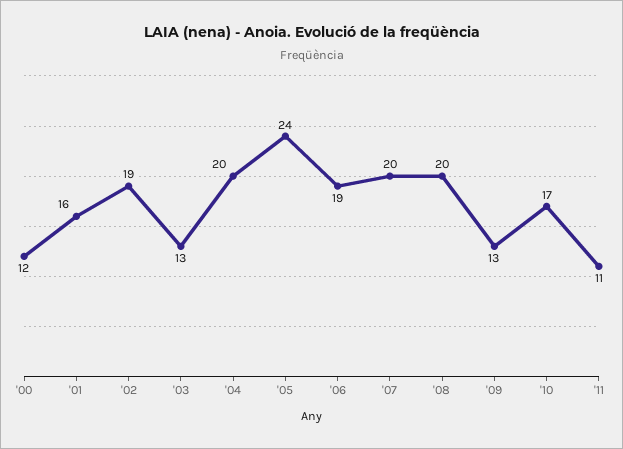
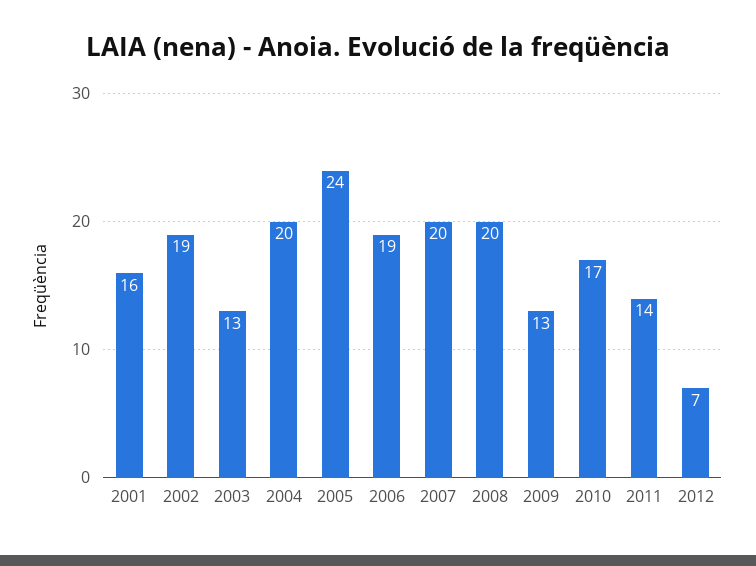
'00: 12 -> none
'11: 11 -> 14
2012: none -> 7

